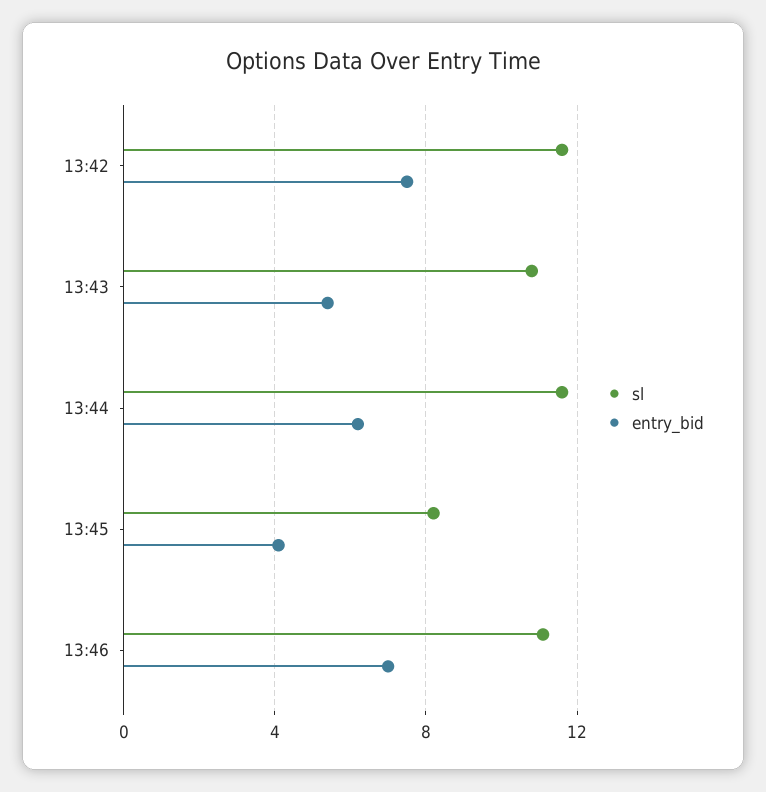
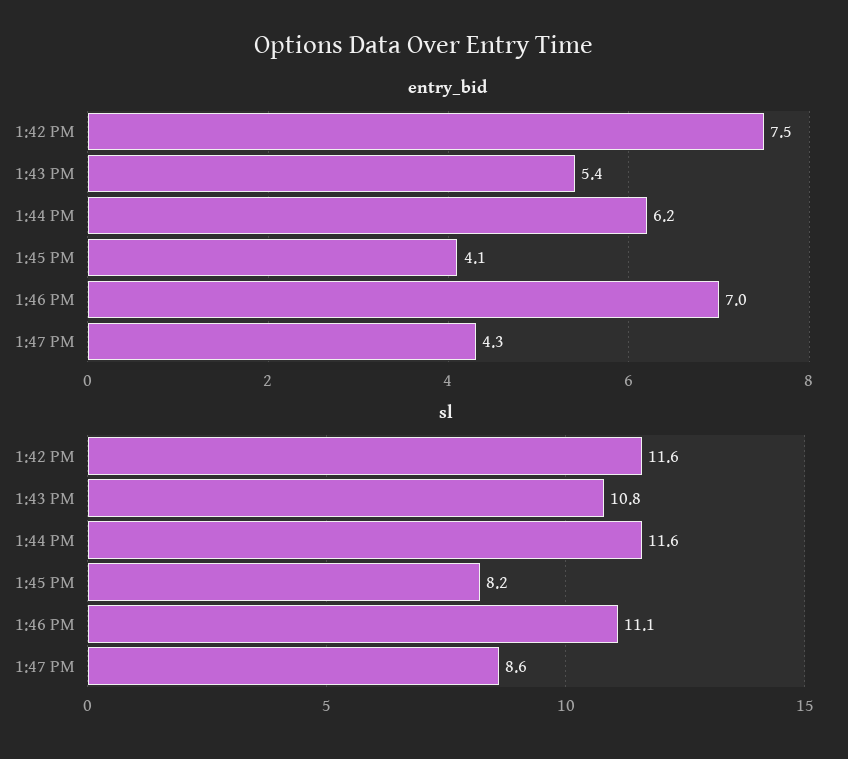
entry_bid, 1:47 PM: none -> 4.3
sl, 1:47 PM: none -> 8.6

